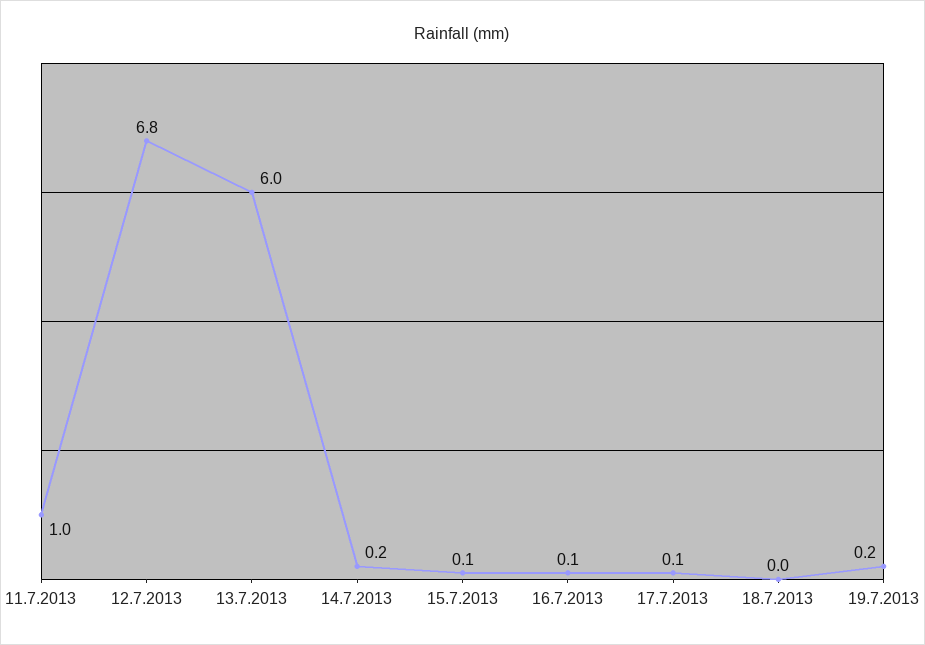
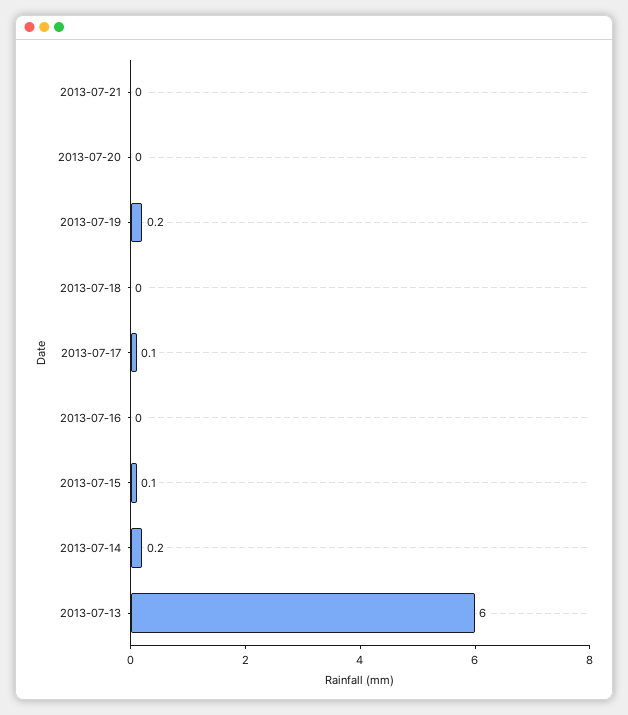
11.7.2013: 1 -> none
12.7.2013: 6.8 -> none
16.7.2013: 0.1 -> 0
2013-07-21: none -> 0
2013-07-20: none -> 0

